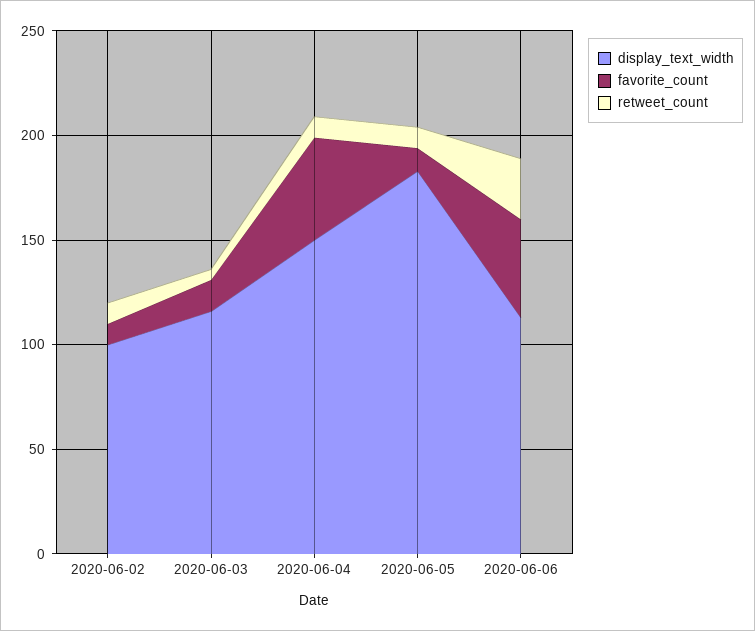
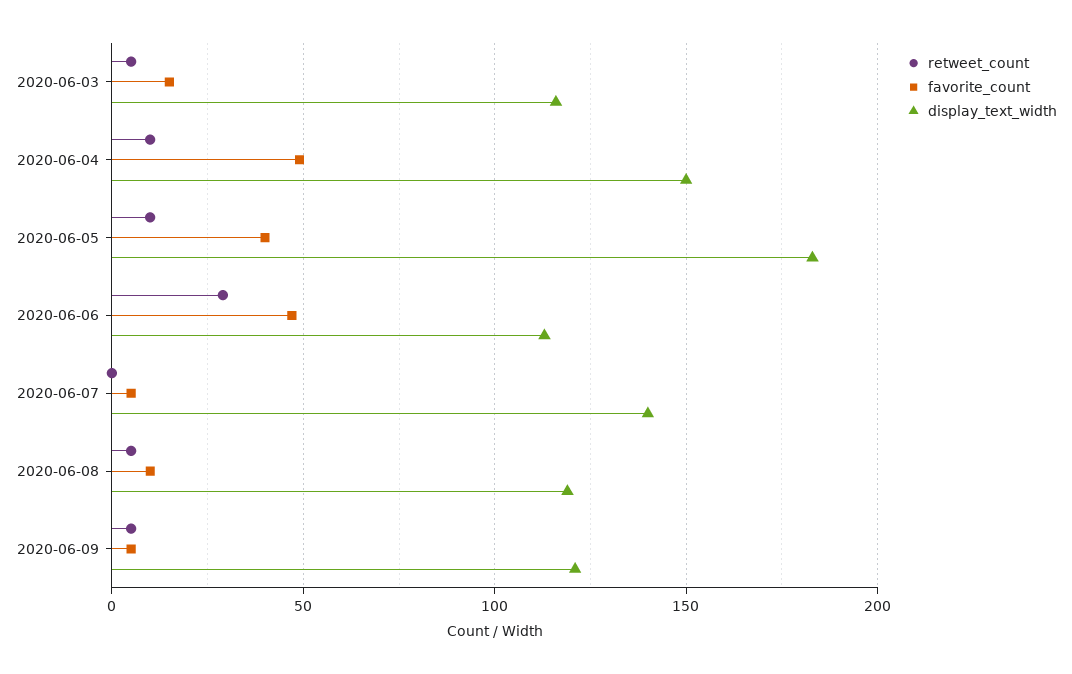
display_text_width, 2020-06-02: 100 -> none
favorite_count, 2020-06-02: 10 -> none
retweet_count, 2020-06-02: 10 -> none
favorite_count, 2020-06-05: 10 -> 40
retweet_count, 2020-06-07: none -> 0
favorite_count, 2020-06-07: none -> 5
display_text_width, 2020-06-07: none -> 140
retweet_count, 2020-06-08: none -> 5
favorite_count, 2020-06-08: none -> 10
display_text_width, 2020-06-08: none -> 120
retweet_count, 2020-06-09: none -> 5
favorite_count, 2020-06-09: none -> 5
display_text_width, 2020-06-09: none -> 120

